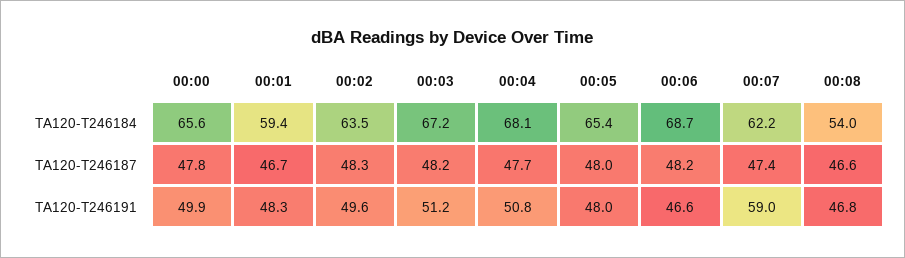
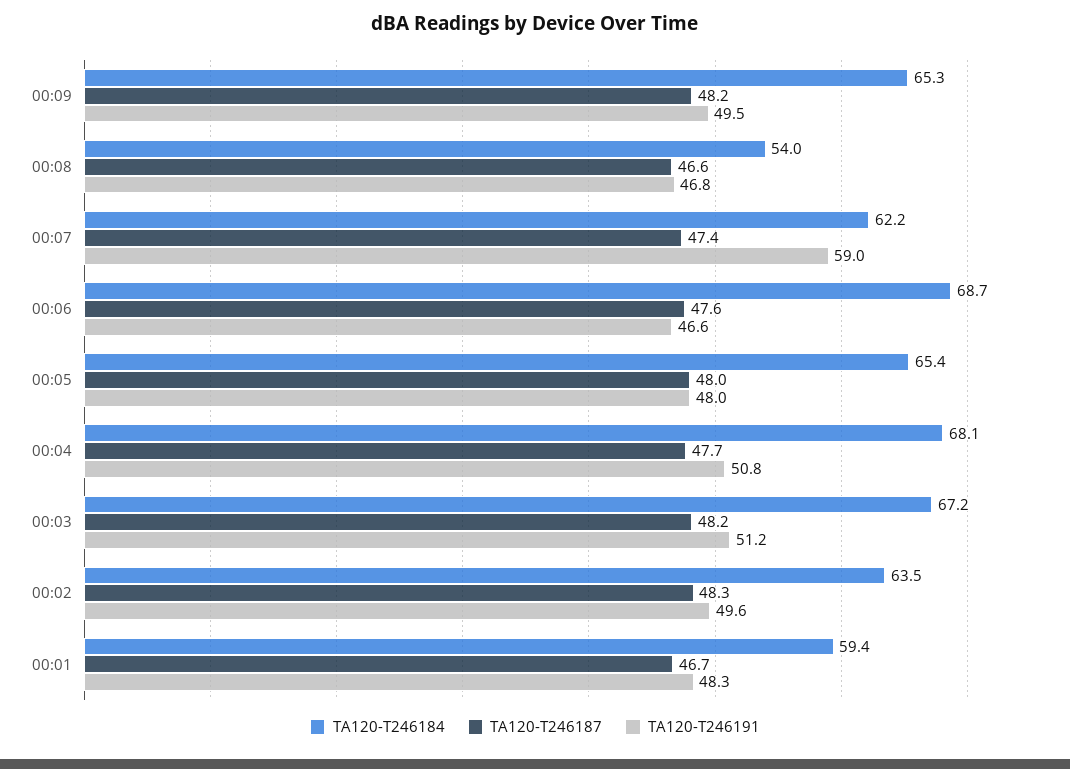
TA120-T246184, 00:00: 65.6 -> none
TA120-T246187, 00:00: 47.8 -> none
TA120-T246187, 00:06: 48.2 -> 47.6
TA120-T246191, 00:00: 49.9 -> none
TA120-T246184, 00:09: none -> 65.3
TA120-T246187, 00:09: none -> 48.2
TA120-T246191, 00:09: none -> 49.5

